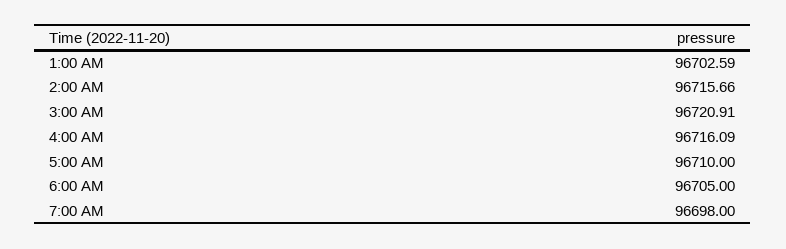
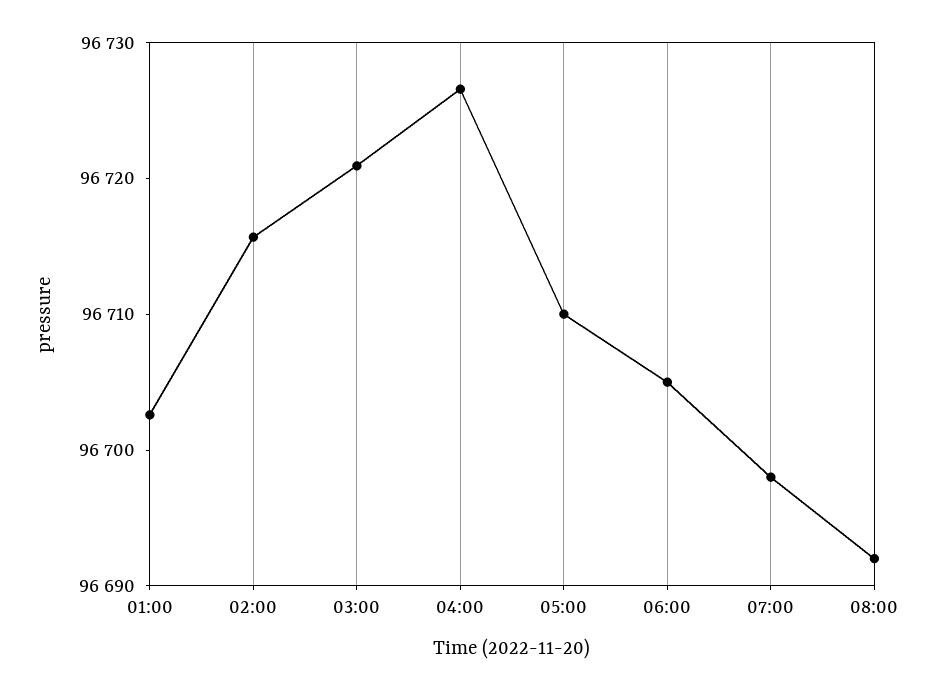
4:00 AM: 96716.09 -> 96726
08:00: none -> 96692

